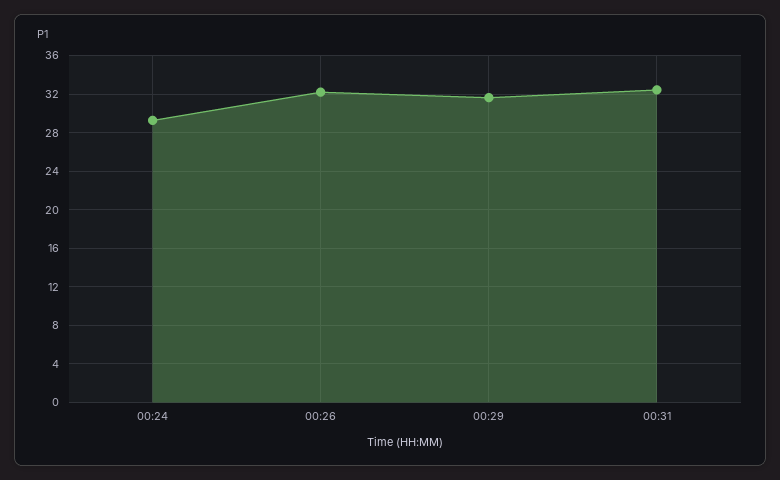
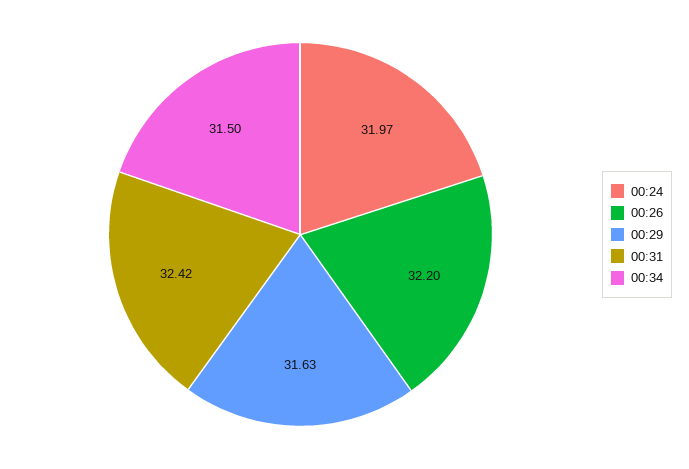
00:24: 29 -> 31.97
00:34: none -> 31.5

